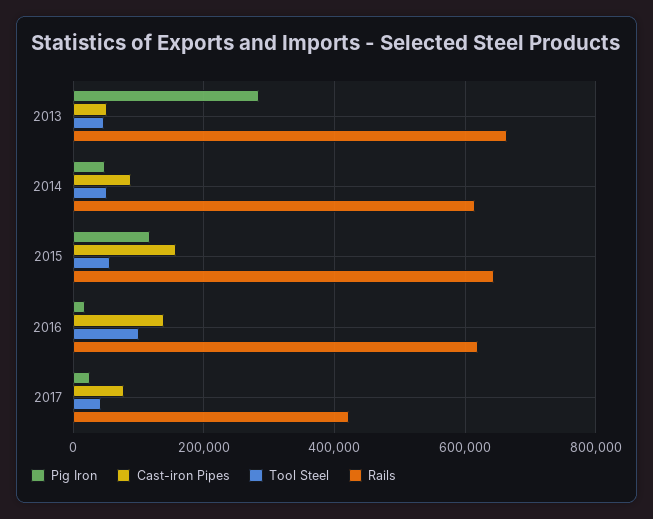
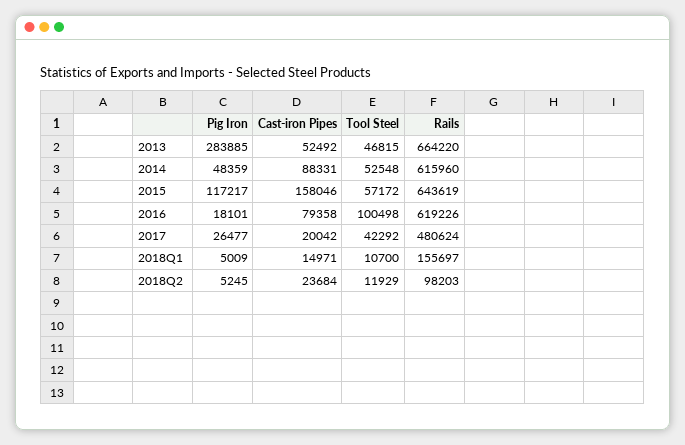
Cast-iron Pipes, 2016: 140000 -> 79358
Cast-iron Pipes, 2017: 80000 -> 20042
Rails, 2017: 420000 -> 480624
Pig Iron, 2018Q1: none -> 5009
Cast-iron Pipes, 2018Q1: none -> 14971
Tool Steel, 2018Q1: none -> 10700
Rails, 2018Q1: none -> 155697
Pig Iron, 2018Q2: none -> 5245
Cast-iron Pipes, 2018Q2: none -> 23684
Tool Steel, 2018Q2: none -> 11929
Rails, 2018Q2: none -> 98203

